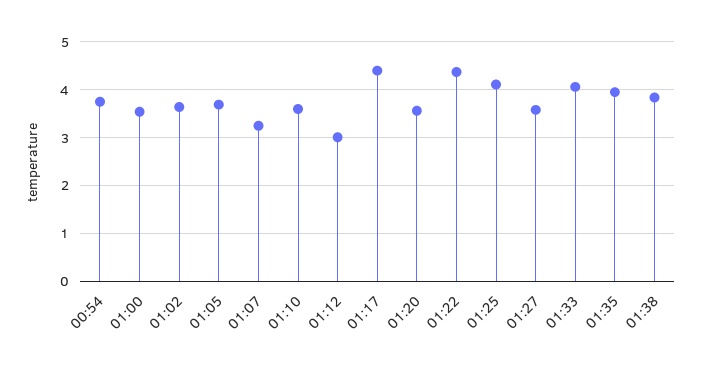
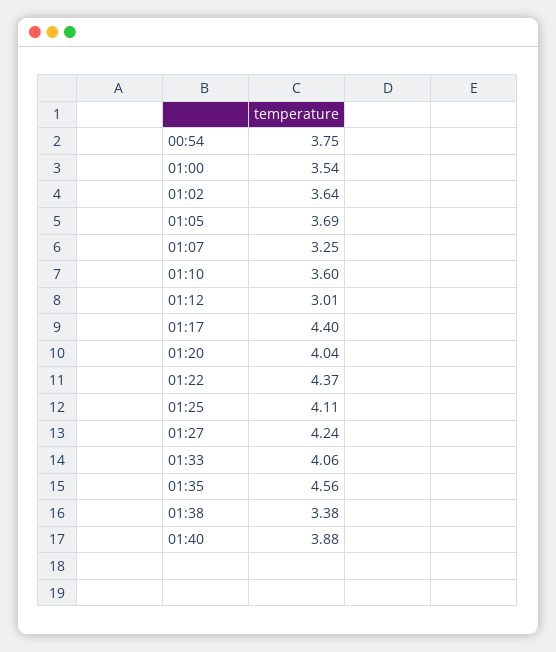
01:20: 3.6 -> 4.04
01:27: 3.6 -> 4.24
01:35: 4 -> 4.56
01:38: 3.8 -> 3.38
01:40: none -> 3.88

